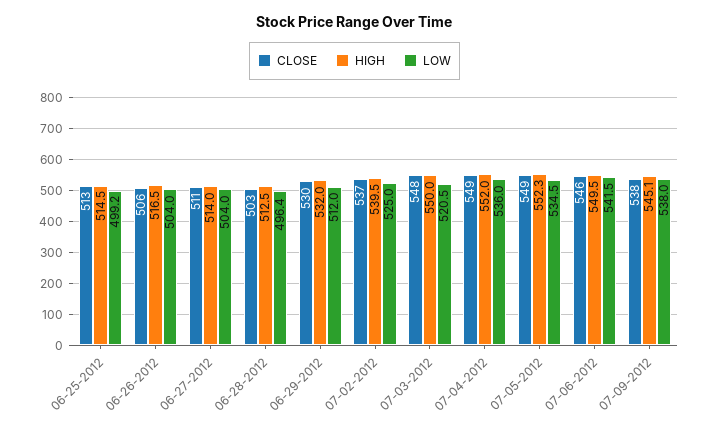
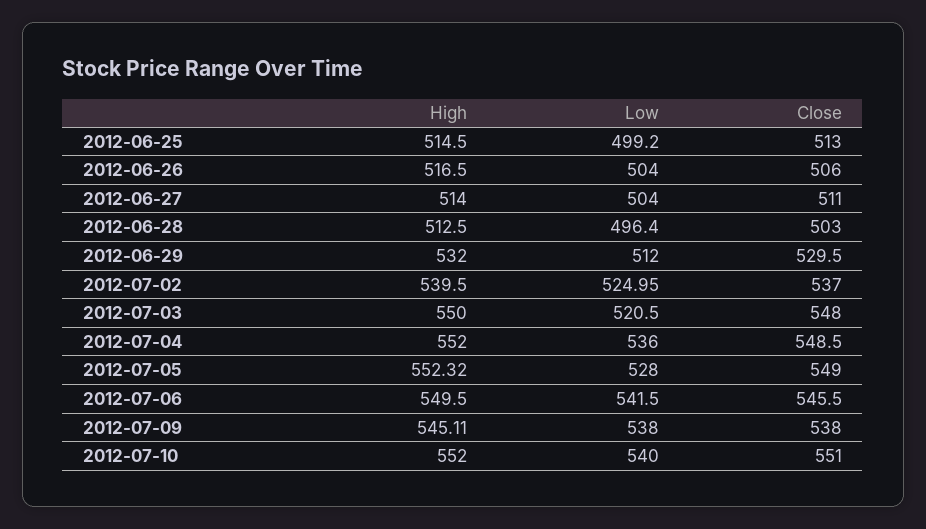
LOW, 07-05-2012: 534.5 -> 528
HIGH, 2012-07-10: none -> 552
LOW, 2012-07-10: none -> 540
CLOSE, 2012-07-10: none -> 551

